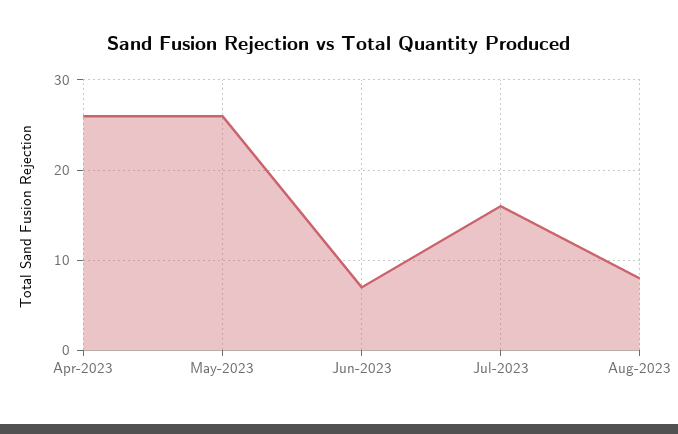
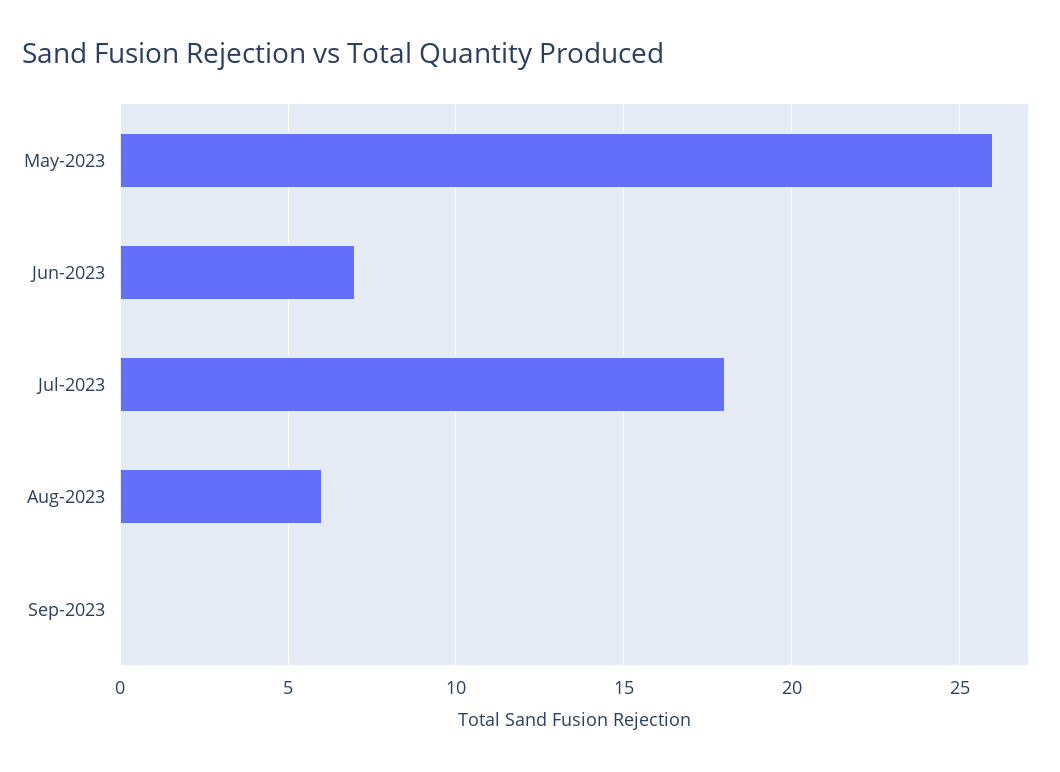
Apr-2023: 26 -> none
Jul-2023: 16 -> 18
Aug-2023: 8 -> 6
Sep-2023: none -> 0

